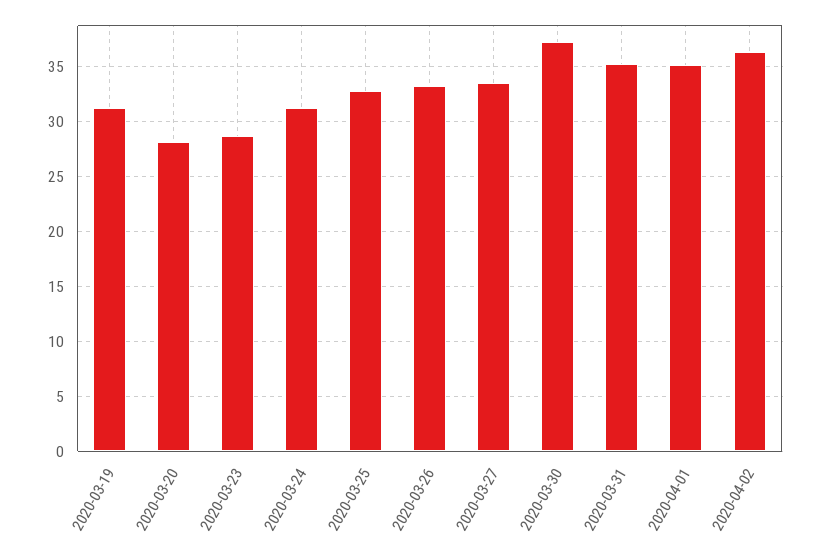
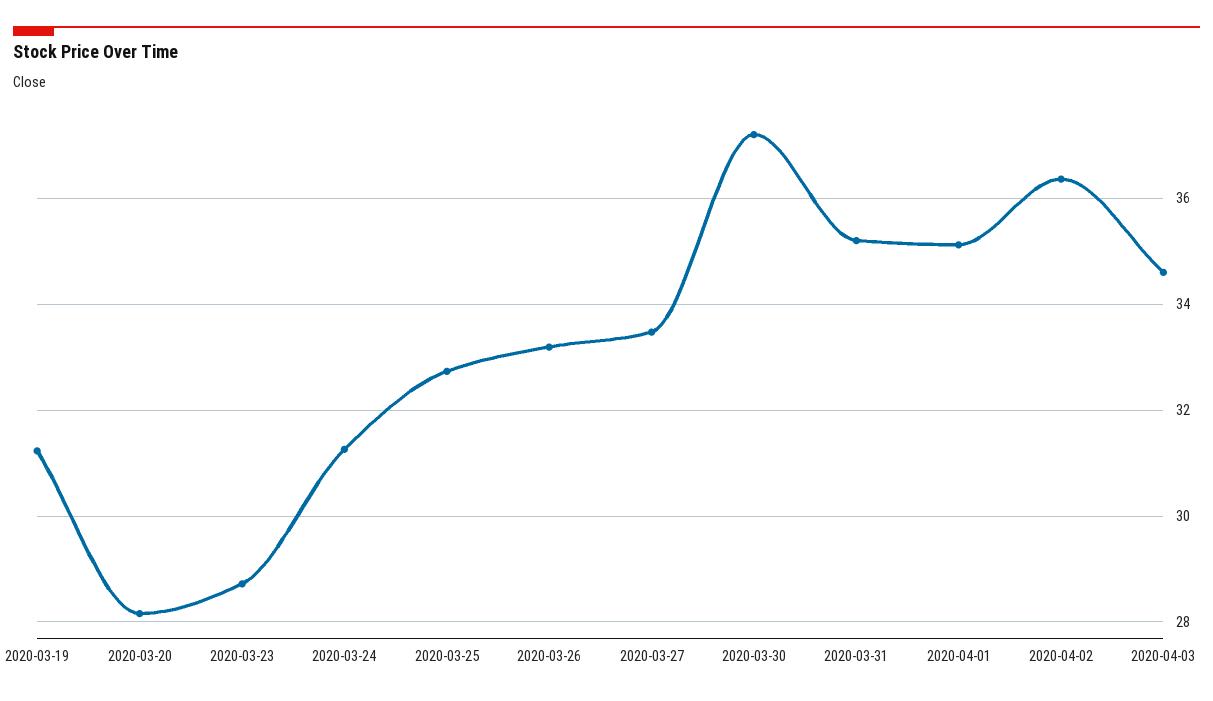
2020-04-03: none -> 34.6

